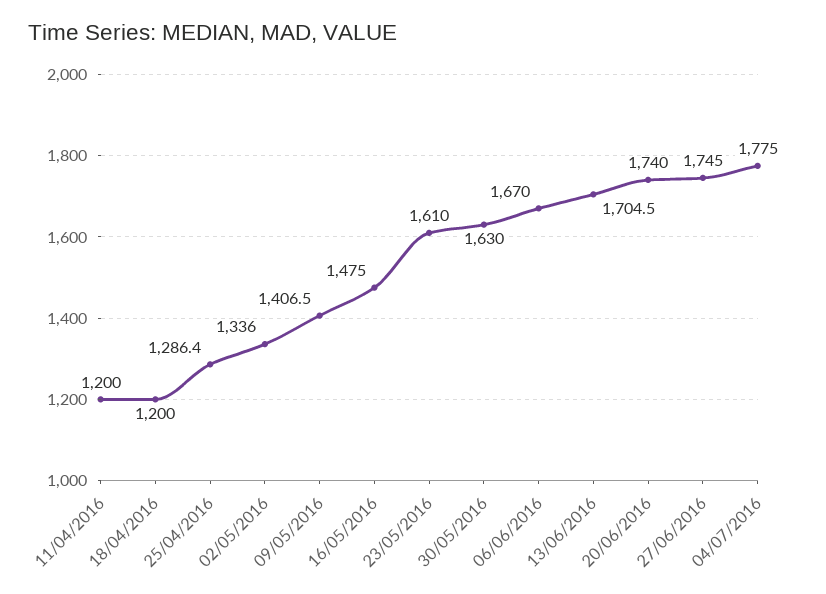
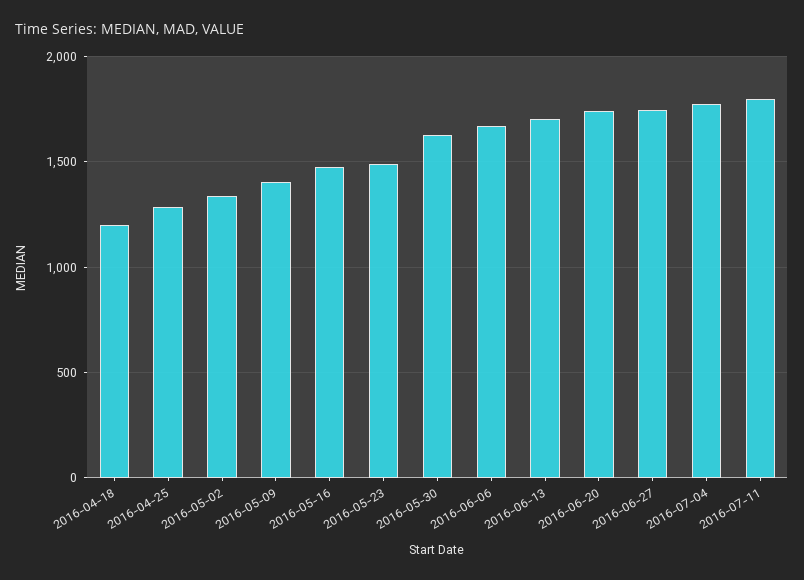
11/04/2016: 1200 -> none
23/05/2016: 1610 -> 1500
2016-07-11: none -> 1800

